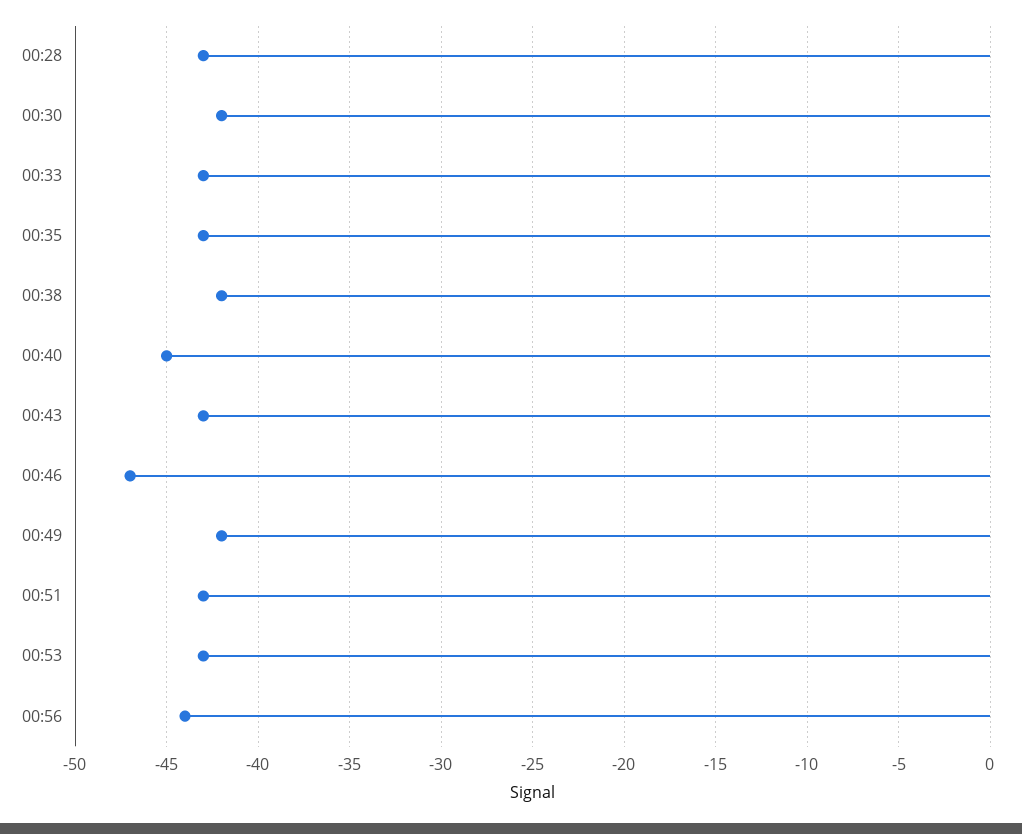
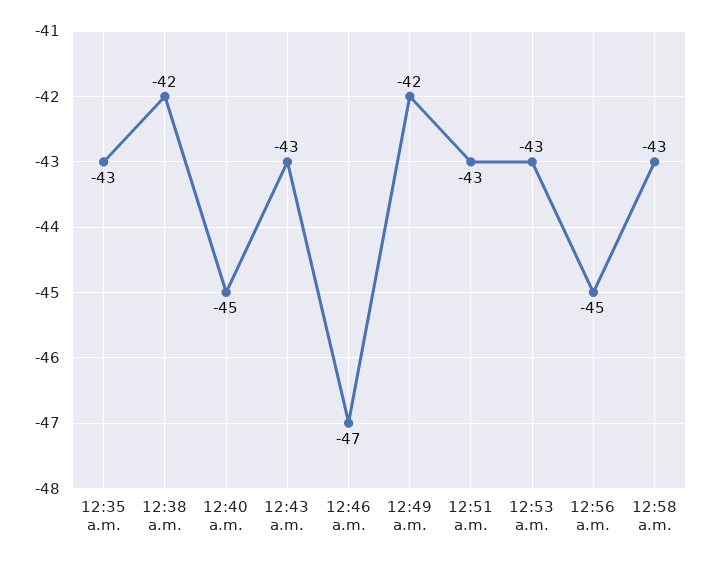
00:28: -43 -> none
00:30: -42 -> none
00:33: -43 -> none
00:56: -44 -> -45
12:58 a.m.: none -> -43

